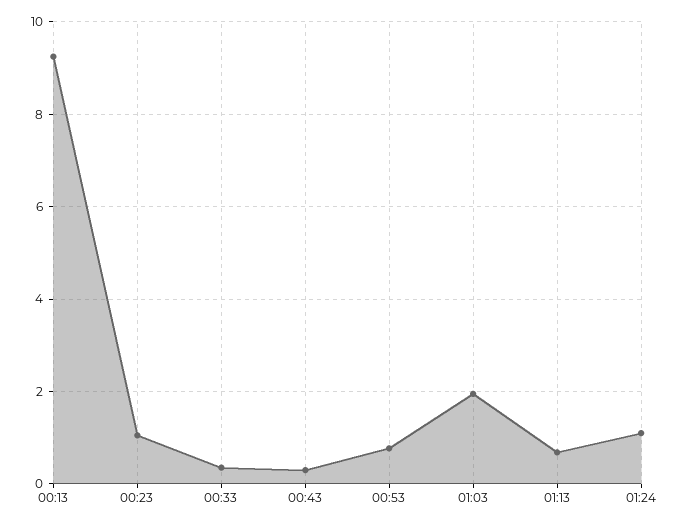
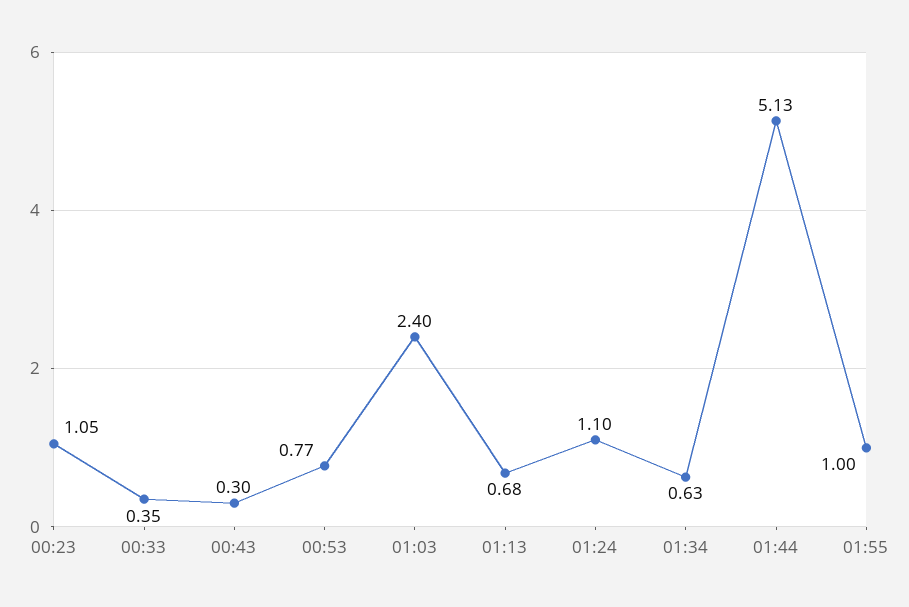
00:13: 9.2 -> none
01:03: 2 -> 2.4
01:34: none -> 0.63
01:44: none -> 5.13
01:55: none -> 1

